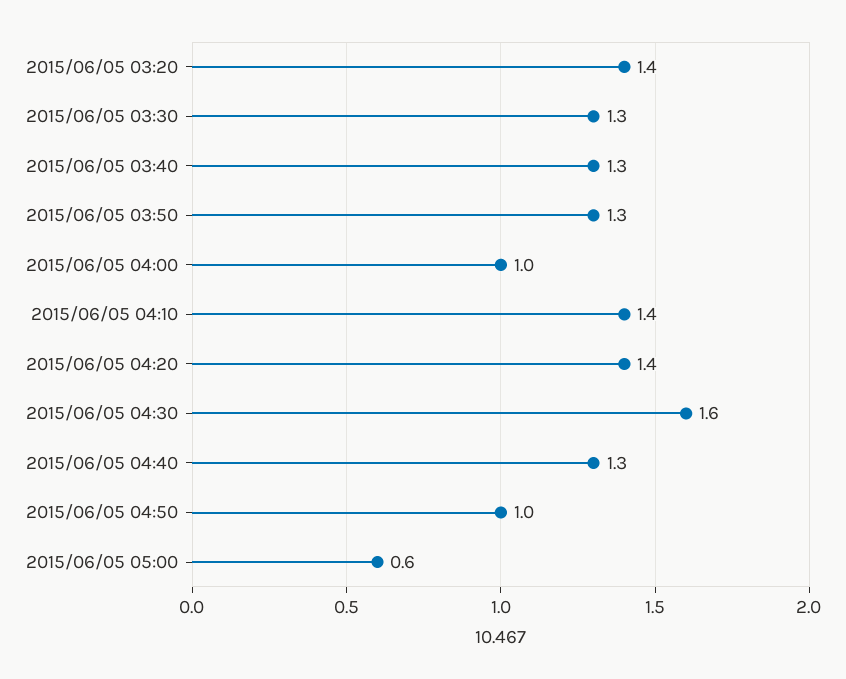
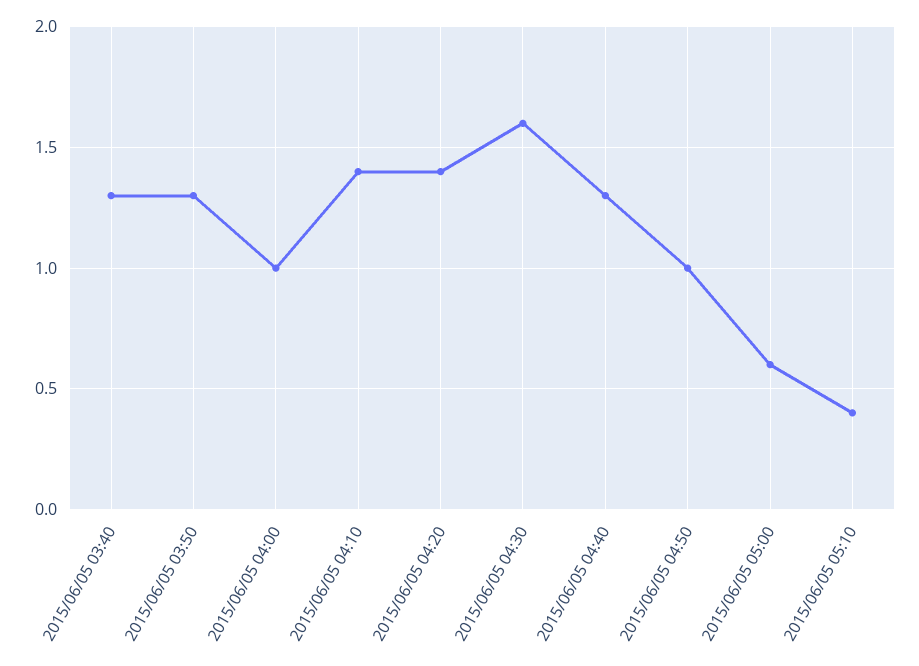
2015/06/05 03:20: 1.4 -> none
2015/06/05 03:30: 1.3 -> none
2015/06/05 05:10: none -> 0.4

